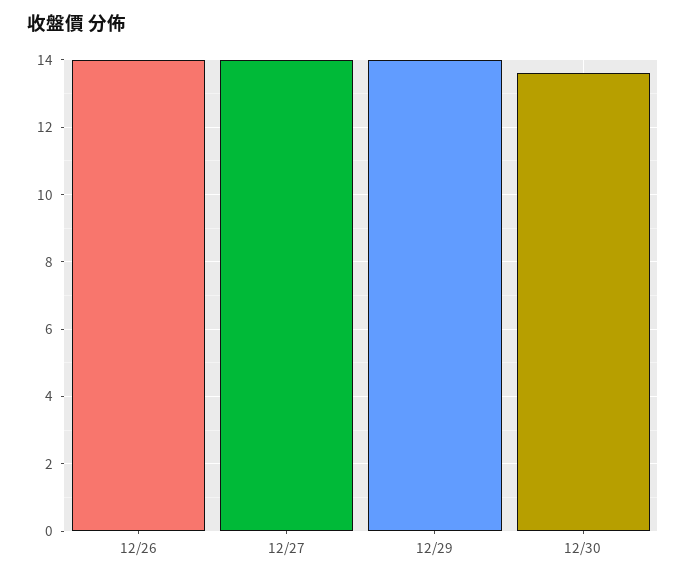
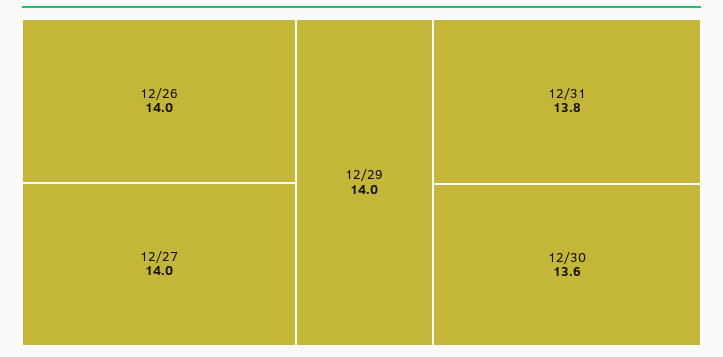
12/31: none -> 13.8

